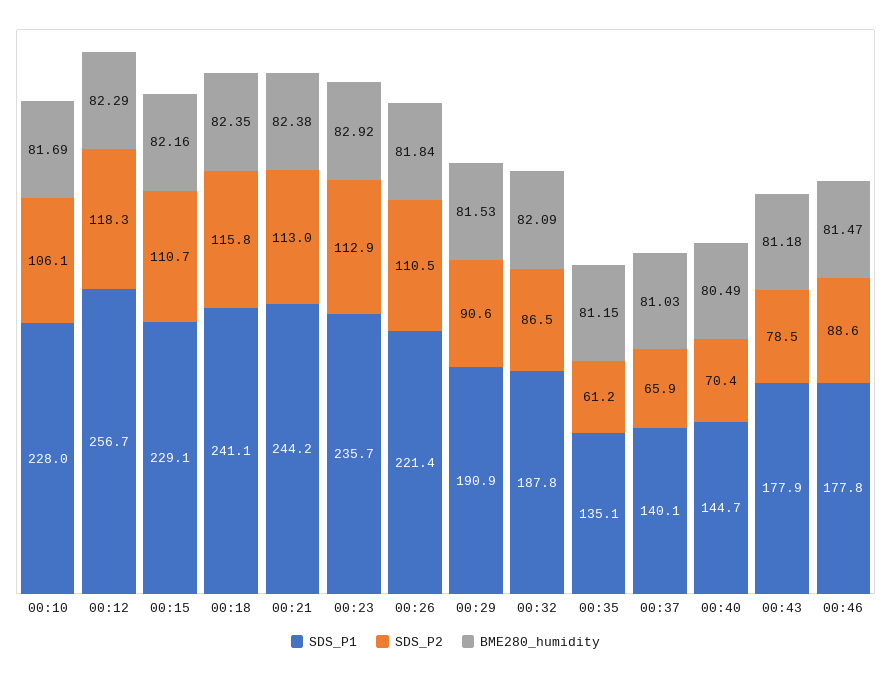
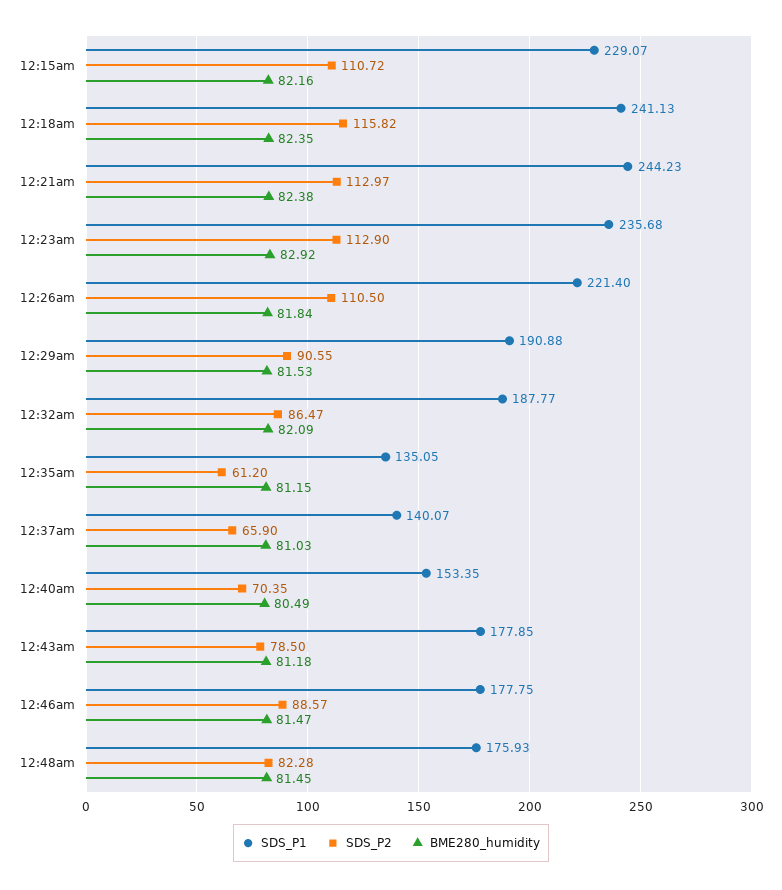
SDS_P1, 00:10: 228 -> none
SDS_P2, 00:10: 106.1 -> none
BME280_humidity, 00:10: 81.69 -> none
SDS_P1, 00:12: 256.7 -> none
SDS_P2, 00:12: 118.3 -> none
BME280_humidity, 00:12: 82.29 -> none
SDS_P1, 00:40: 144.7 -> 153.35
SDS_P1, 12:48am: none -> 175.93
SDS_P2, 12:48am: none -> 82.28
BME280_humidity, 12:48am: none -> 81.45

